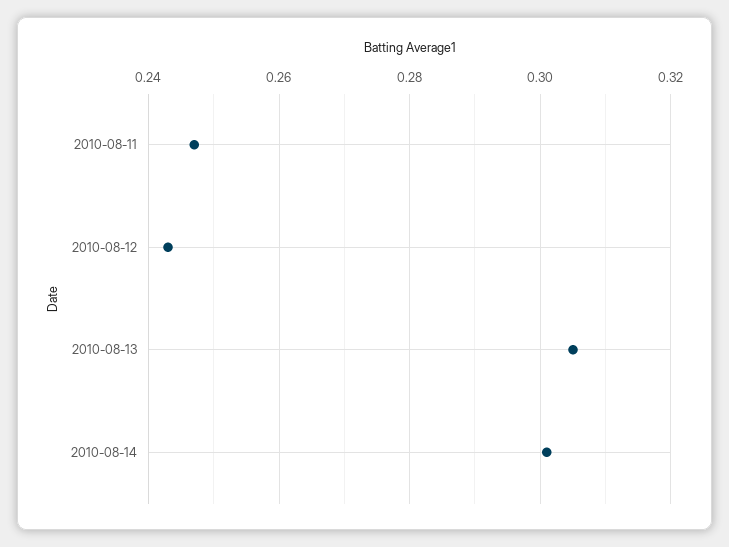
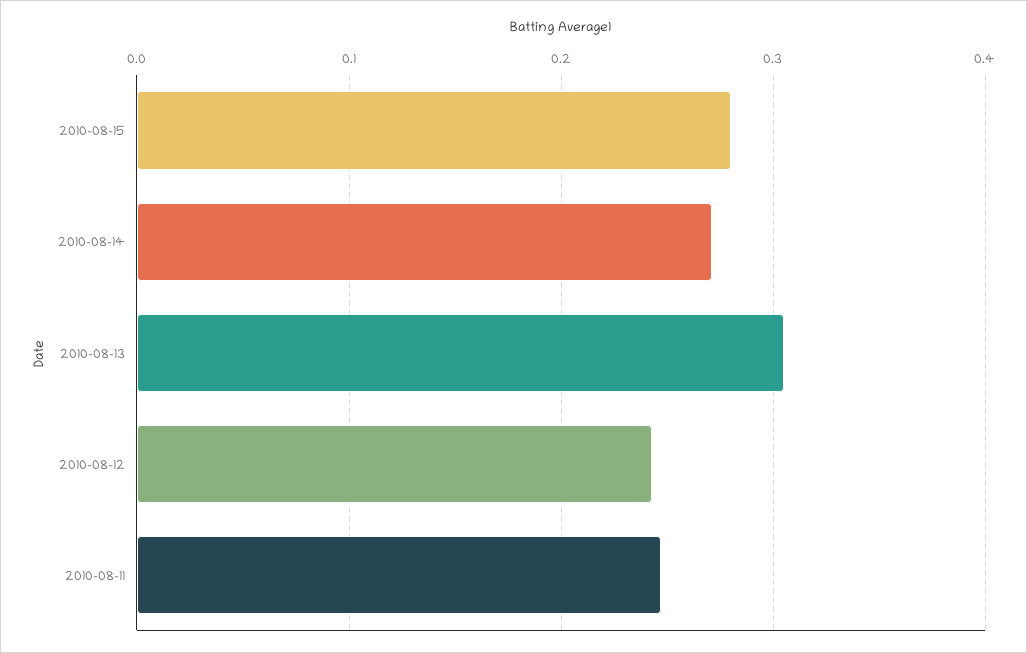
2010-08-14: 0.3 -> 0.27
2010-08-15: none -> 0.28

